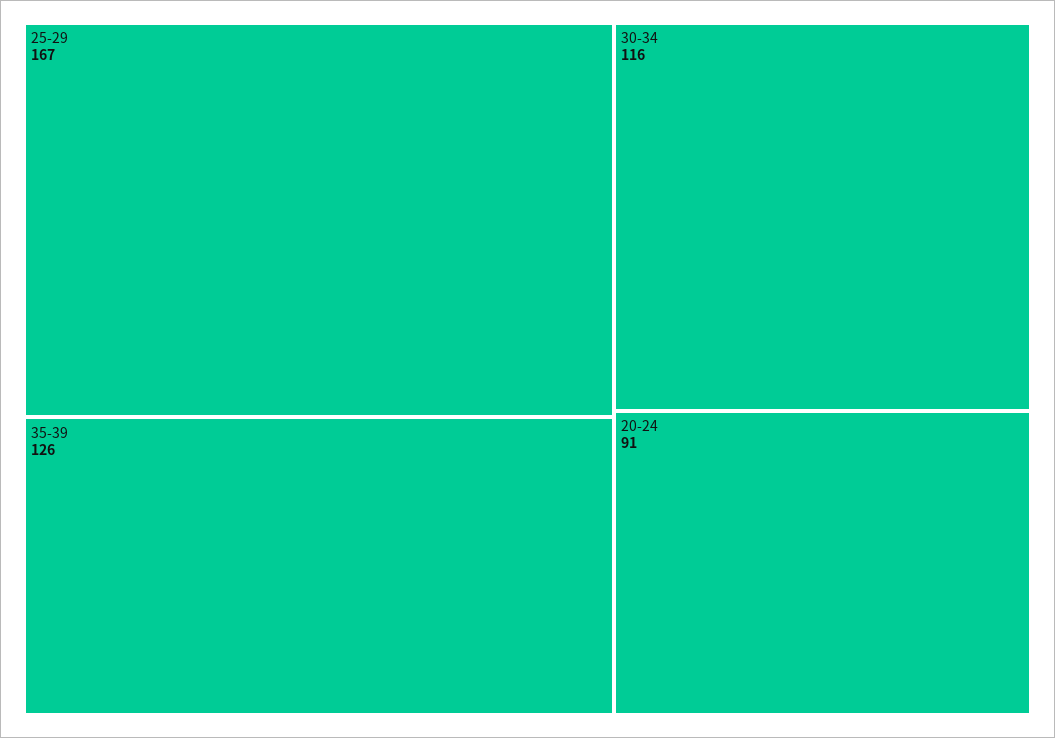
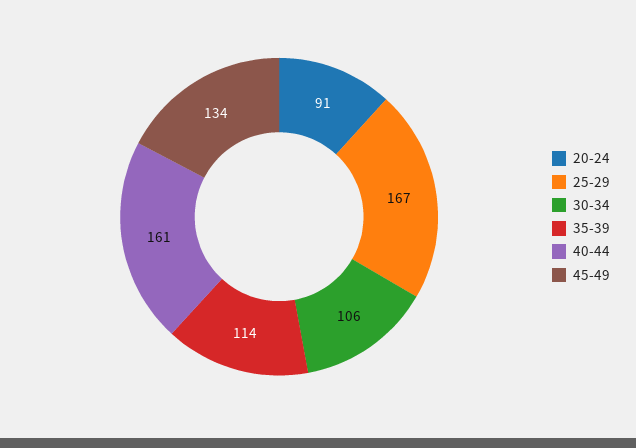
35-39: 126 -> 114
30-34: 116 -> 106
40-44: none -> 161
45-49: none -> 134

